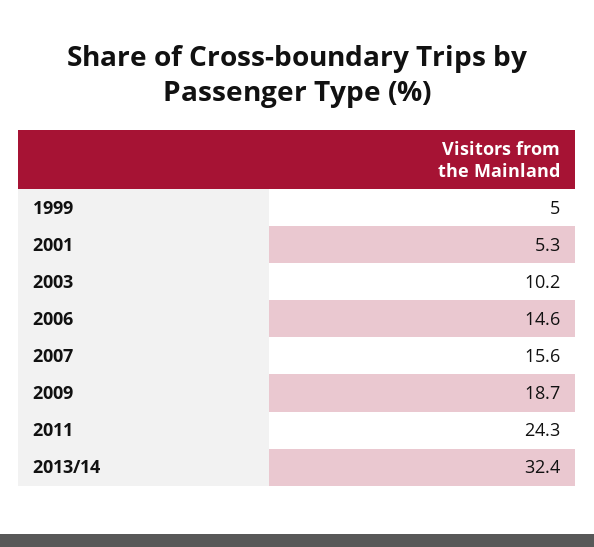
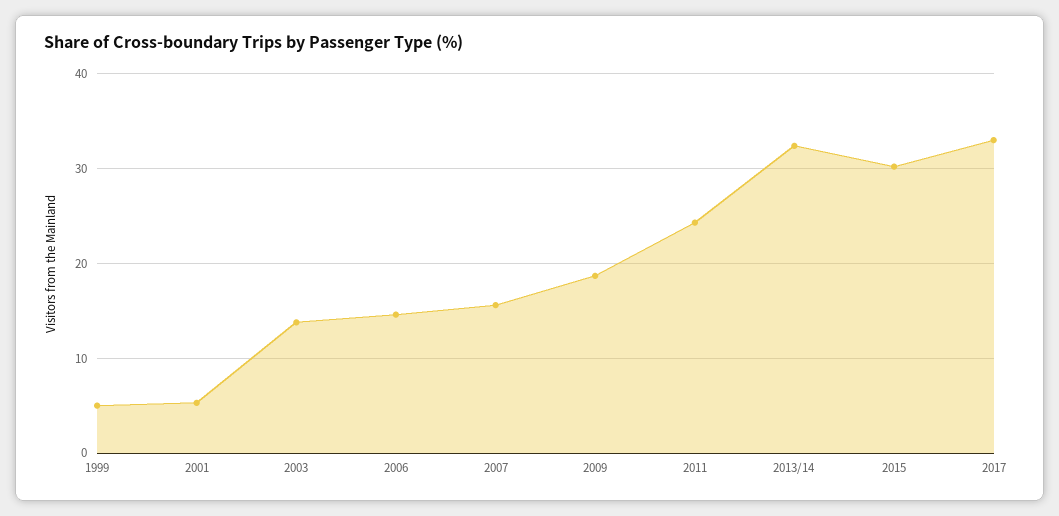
2003: 10.2 -> 14
2015: none -> 30
2017: none -> 33

